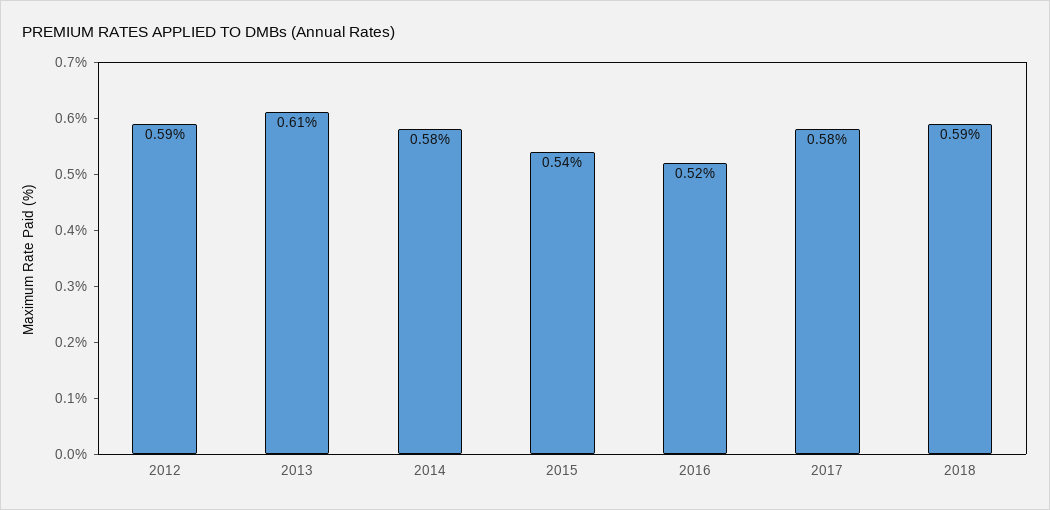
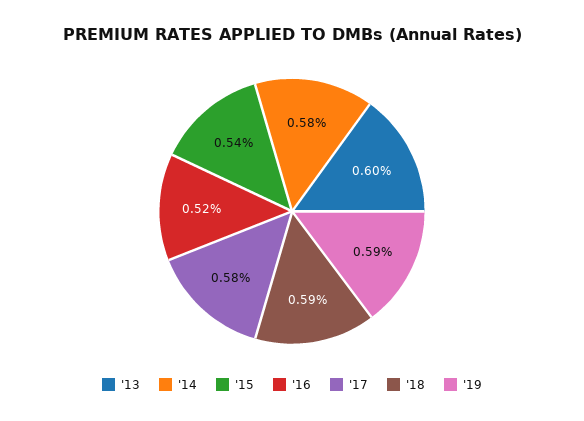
2012: 0.59 -> none
2013: 0.61 -> 0.6
'19: none -> 0.59

